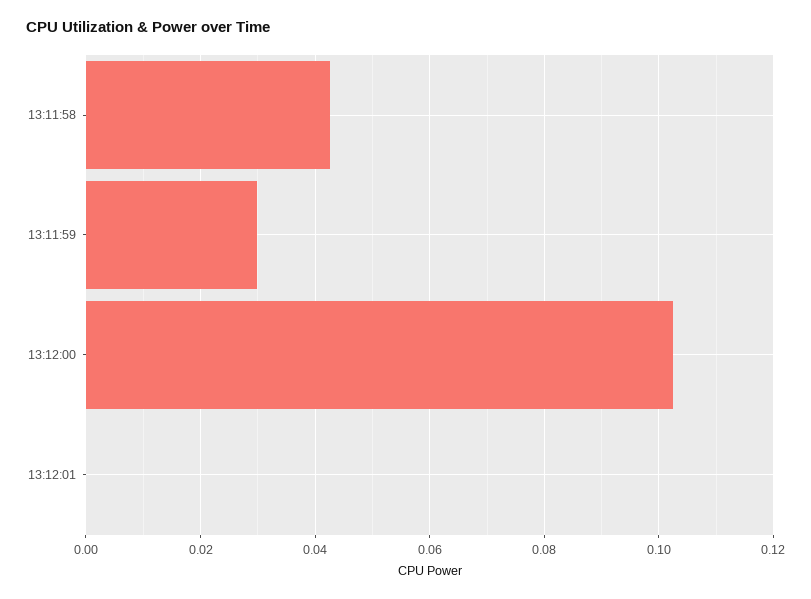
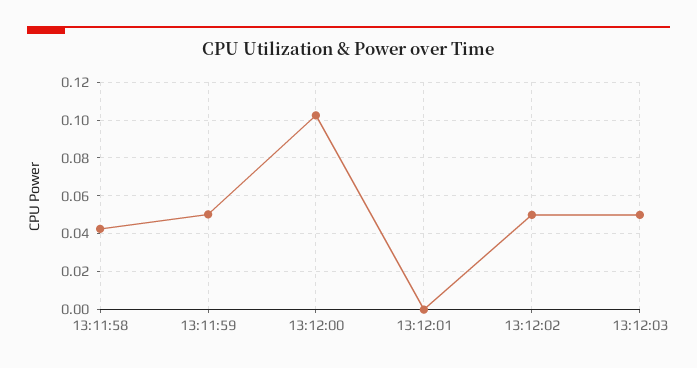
13:11:59: 0.03 -> 0.05
13:12:02: none -> 0.05
13:12:03: none -> 0.05

